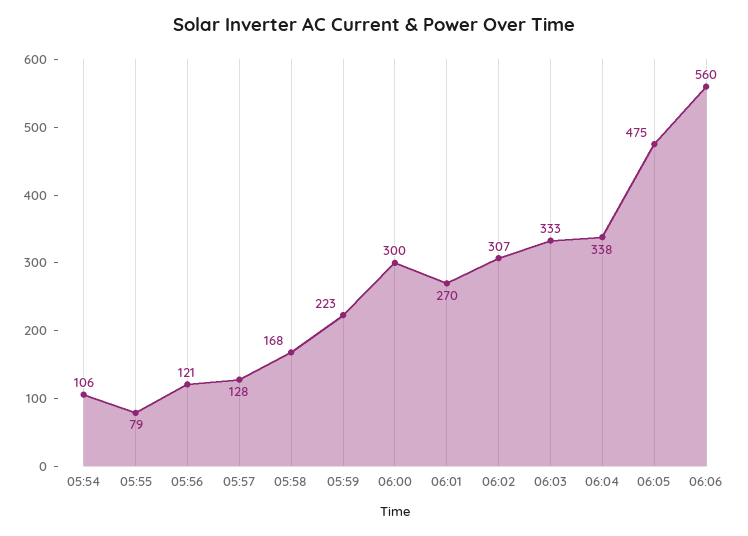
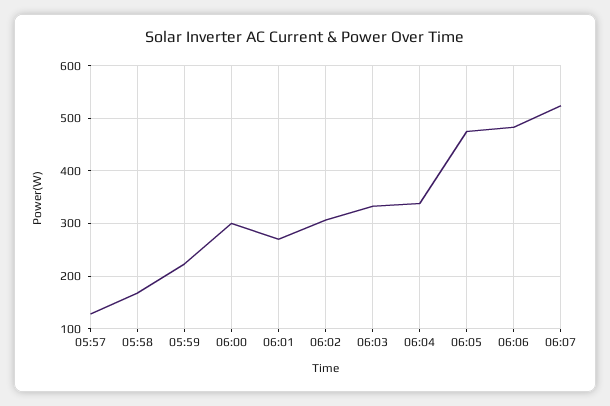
05:54: 106 -> none
05:55: 79 -> none
05:56: 121 -> none
06:06: 560 -> 480
06:07: none -> 520

